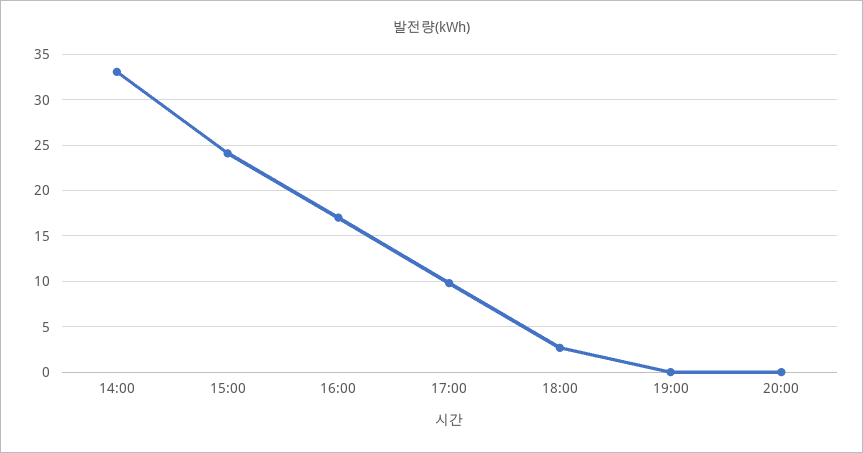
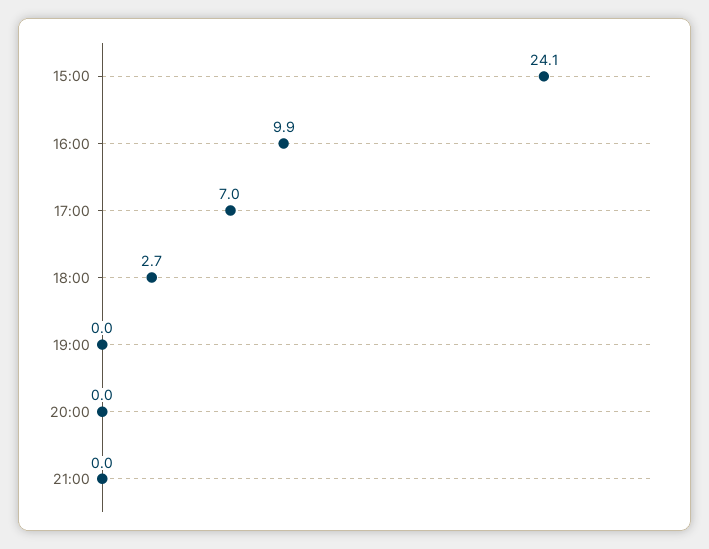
14:00: 33 -> none
16:00: 17 -> 9.9
17:00: 10 -> 7
21:00: none -> 0

